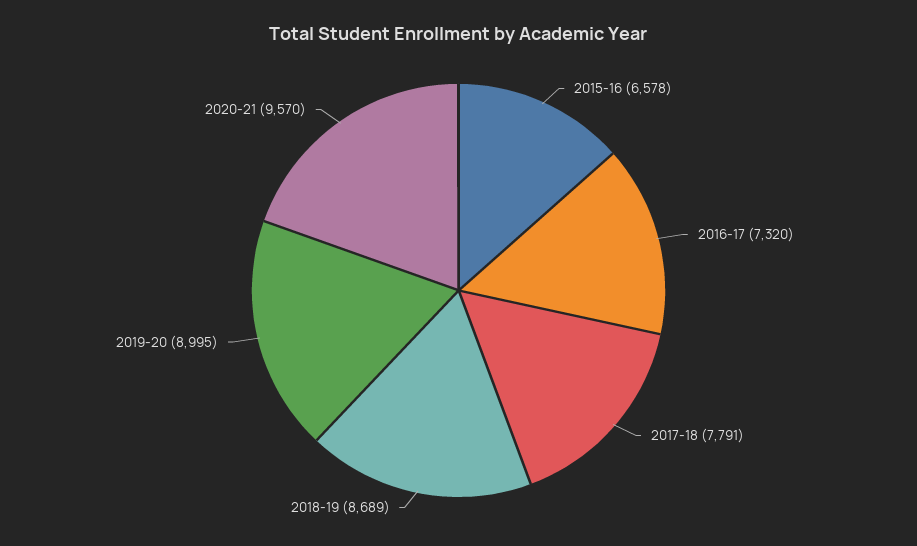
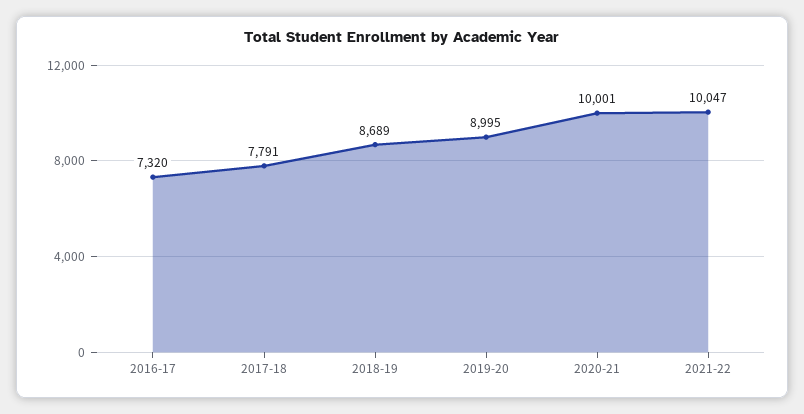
2015-16: 6578 -> none
2020-21: 9570 -> 10001
2021-22: none -> 10047

